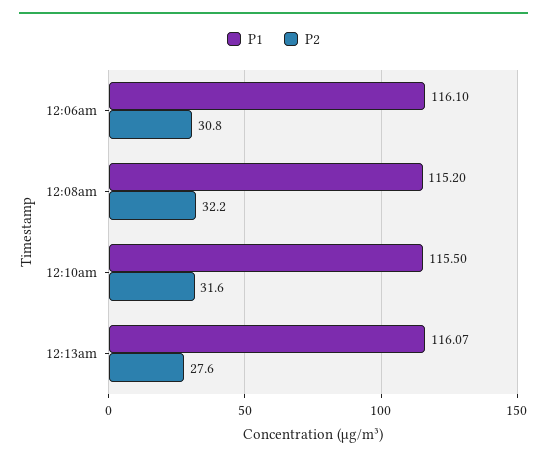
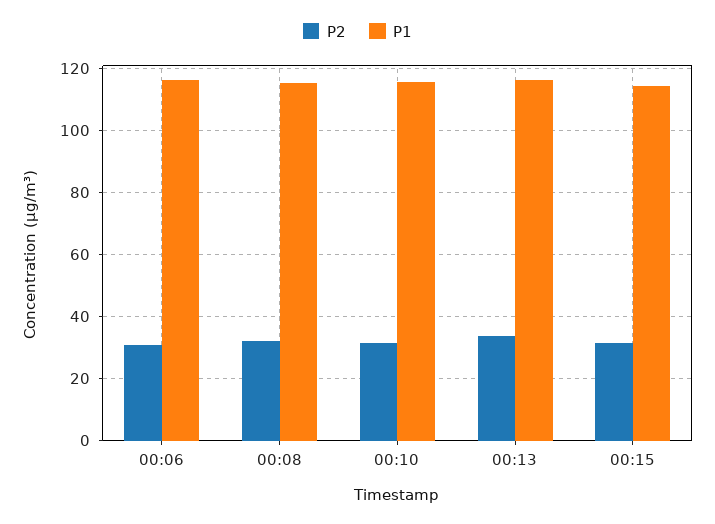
P2, 12:13am: 27.6 -> 34
P2, 00:15: none -> 32
P1, 00:15: none -> 114

